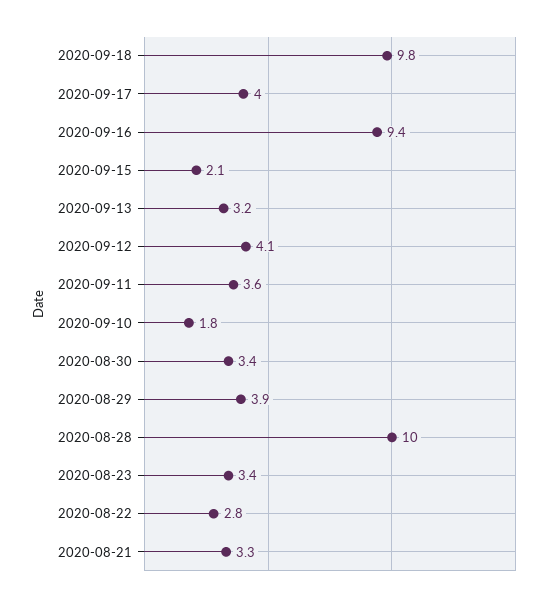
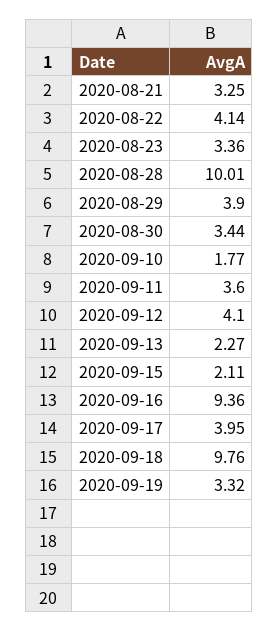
2020-09-13: 3.2 -> 2.27
2020-08-22: 2.8 -> 4.14
2020-09-19: none -> 3.32

